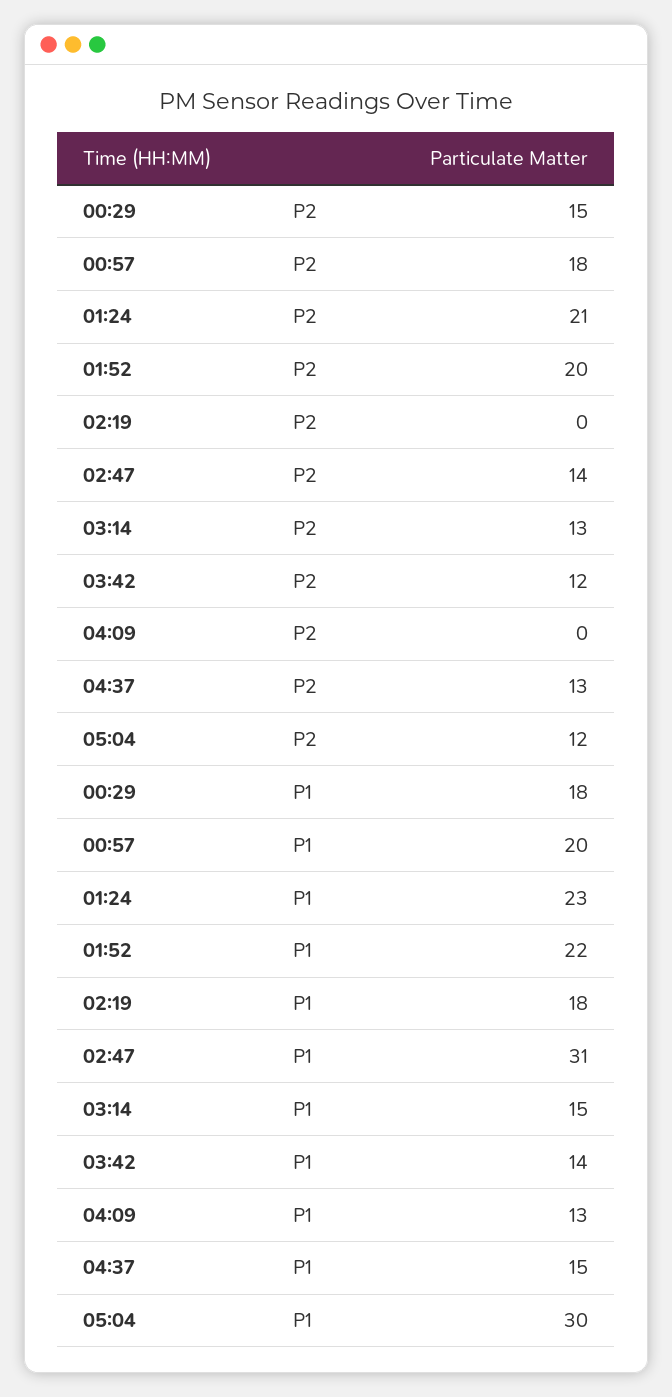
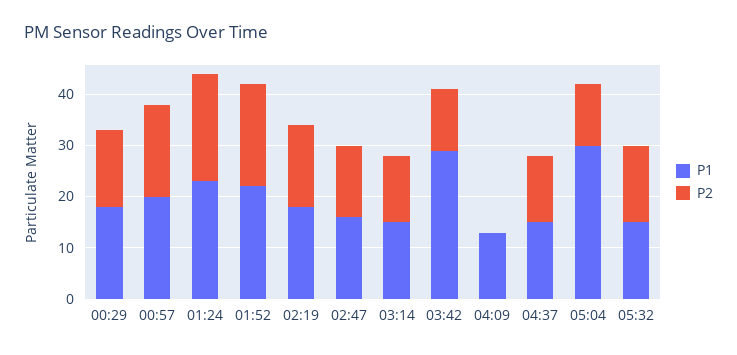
P2, 02:19: 0 -> 15
P1, 02:47: 31 -> 15
P1, 03:42: 14 -> 30
P1, 05:32: none -> 15
P2, 05:32: none -> 15

